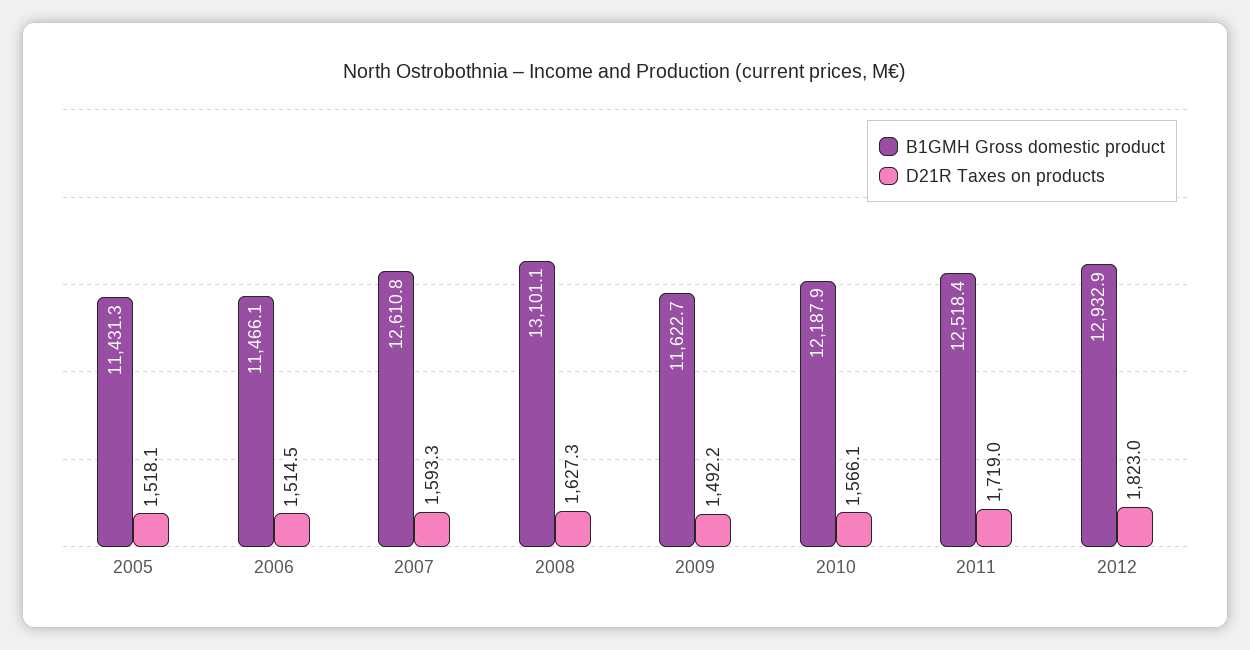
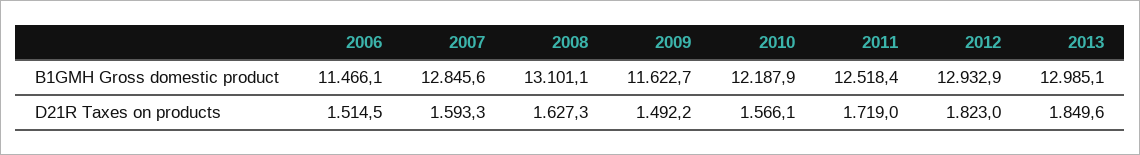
B1GMH Gross domestic product, 2005: 11431.3 -> none
D21R Taxes on products, 2005: 1518.1 -> none
B1GMH Gross domestic product, 2007: 12610.8 -> 12845.6
B1GMH Gross domestic product, 2013: none -> 12985.1
D21R Taxes on products, 2013: none -> 1849.6

